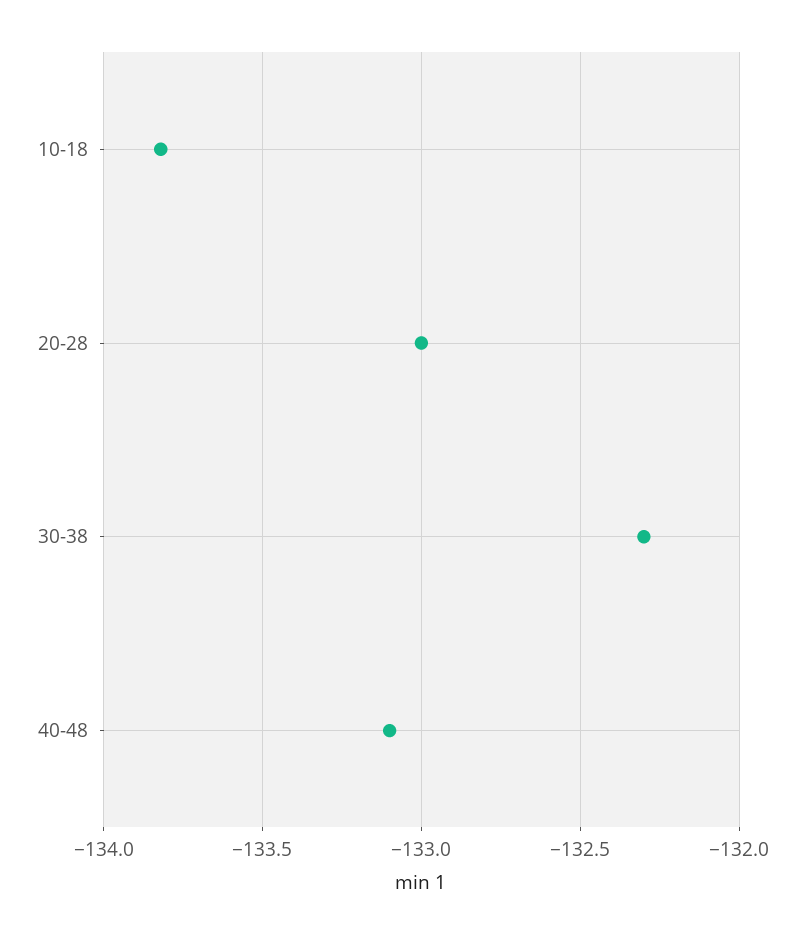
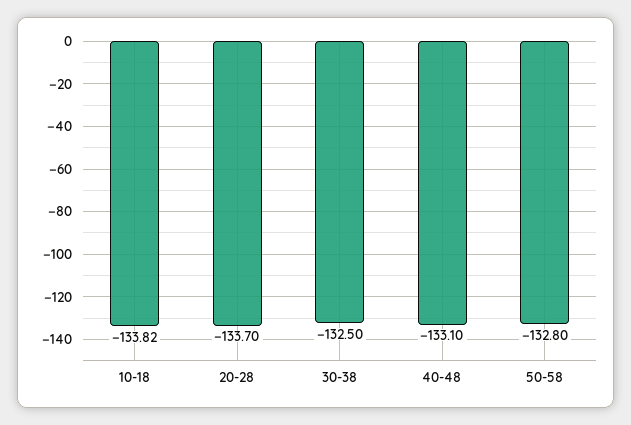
20-28: -133 -> -133.7
30-38: -132.3 -> -132.5
50-58: none -> -132.8

